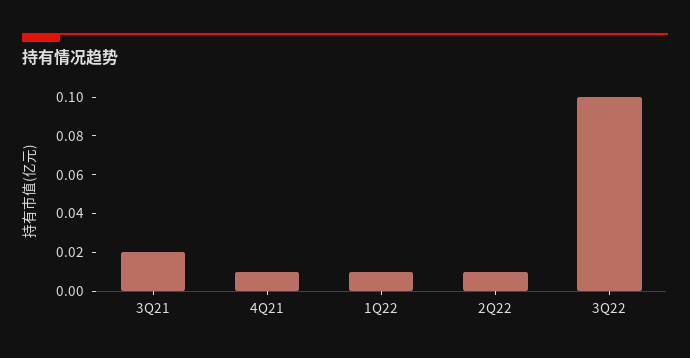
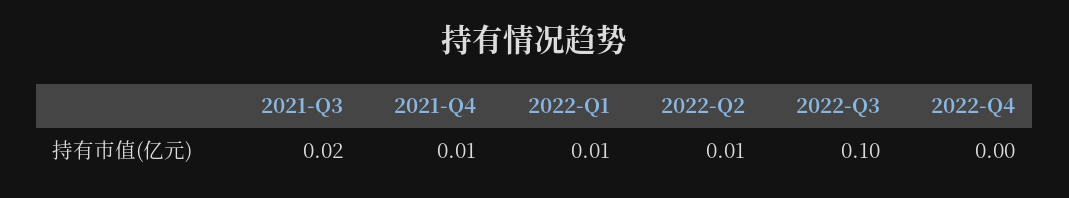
2022-Q4: none -> 0

